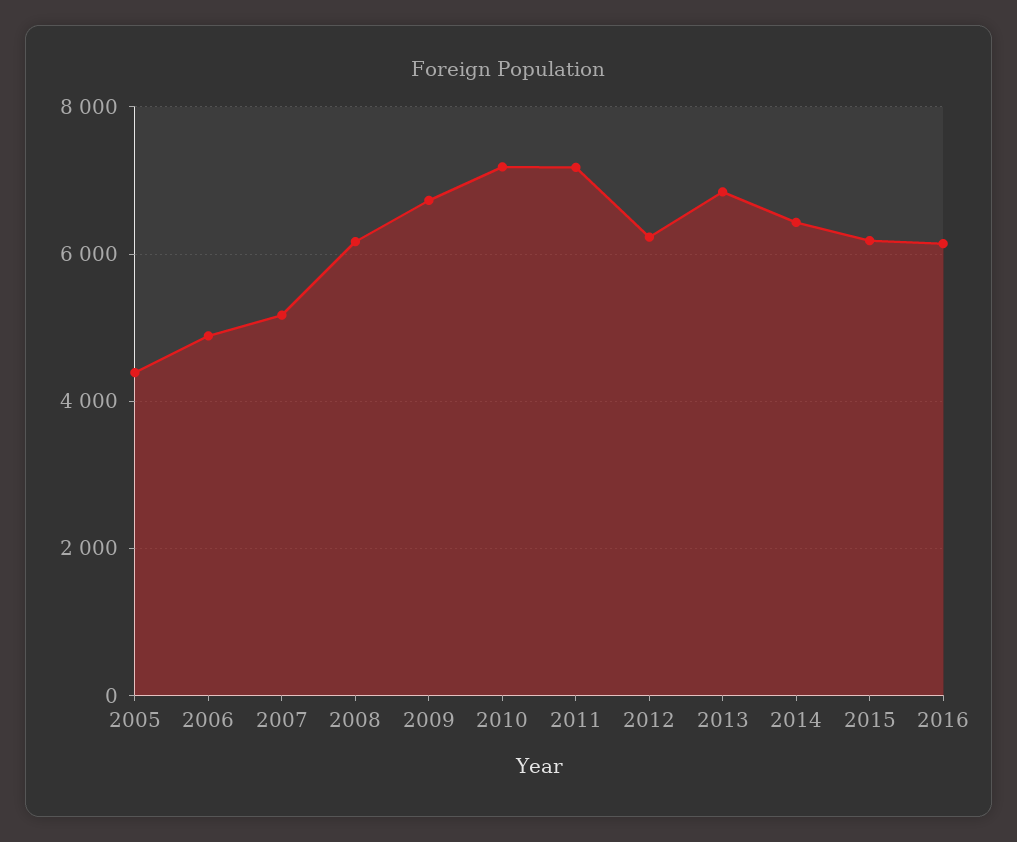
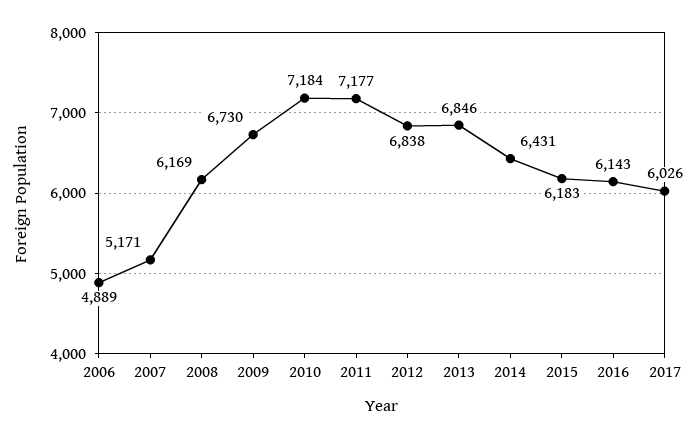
2005: 4400 -> none
2012: 6200 -> 6838
2017: none -> 6026

